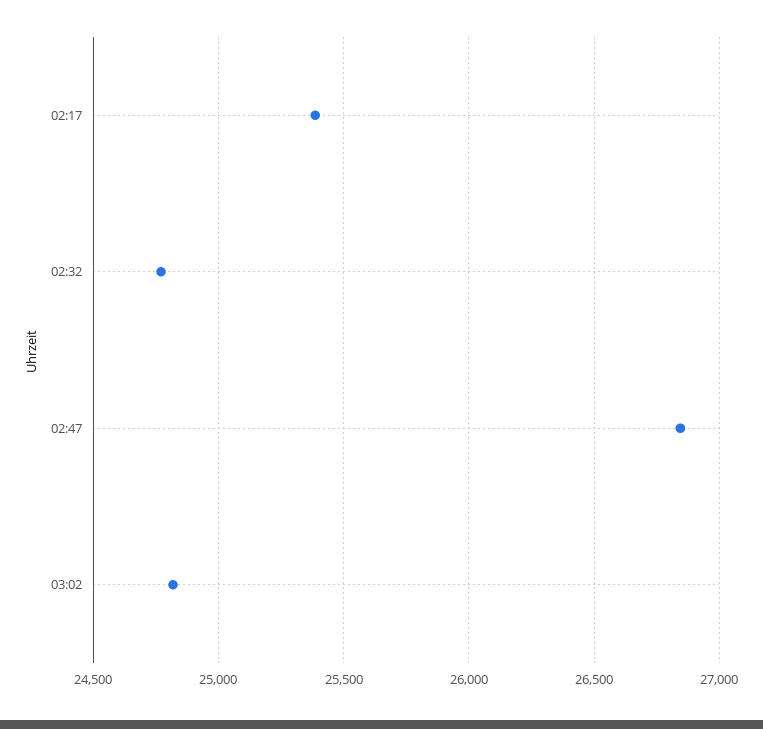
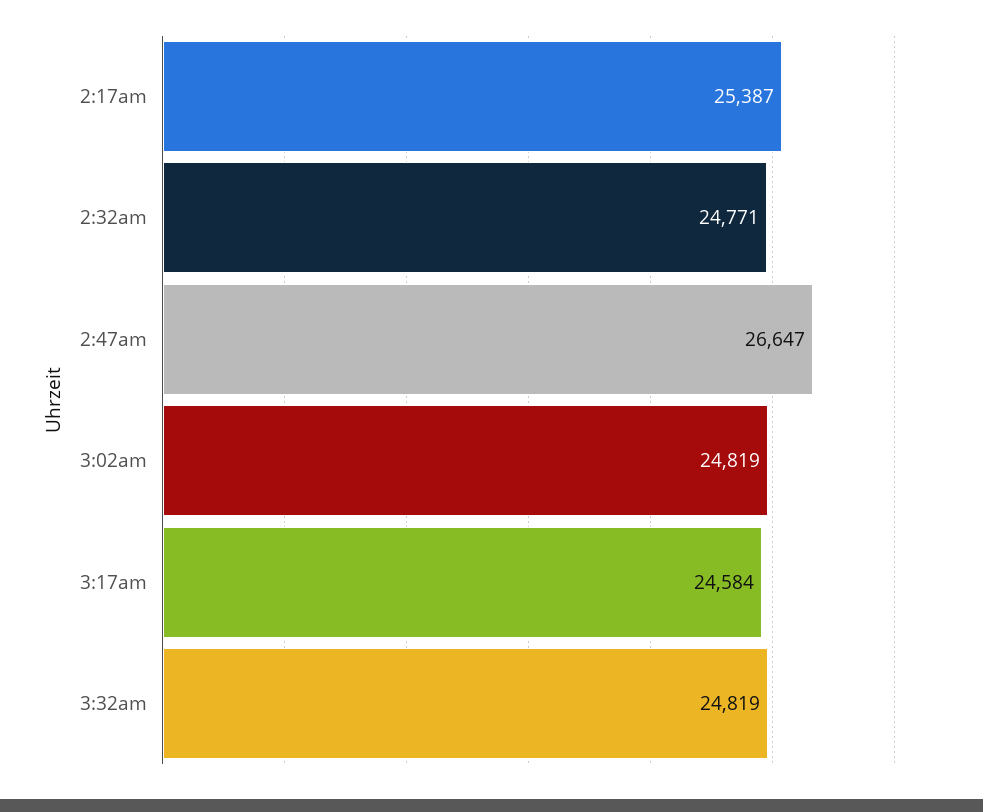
02:47: 26850 -> 26647
3:17am: none -> 24584
3:32am: none -> 24819

